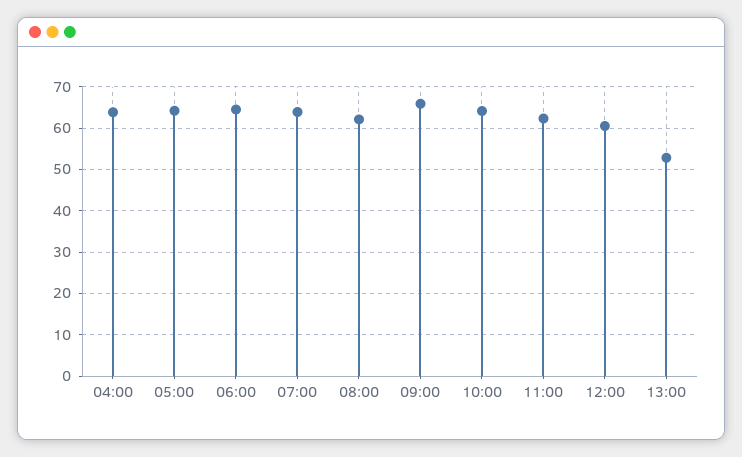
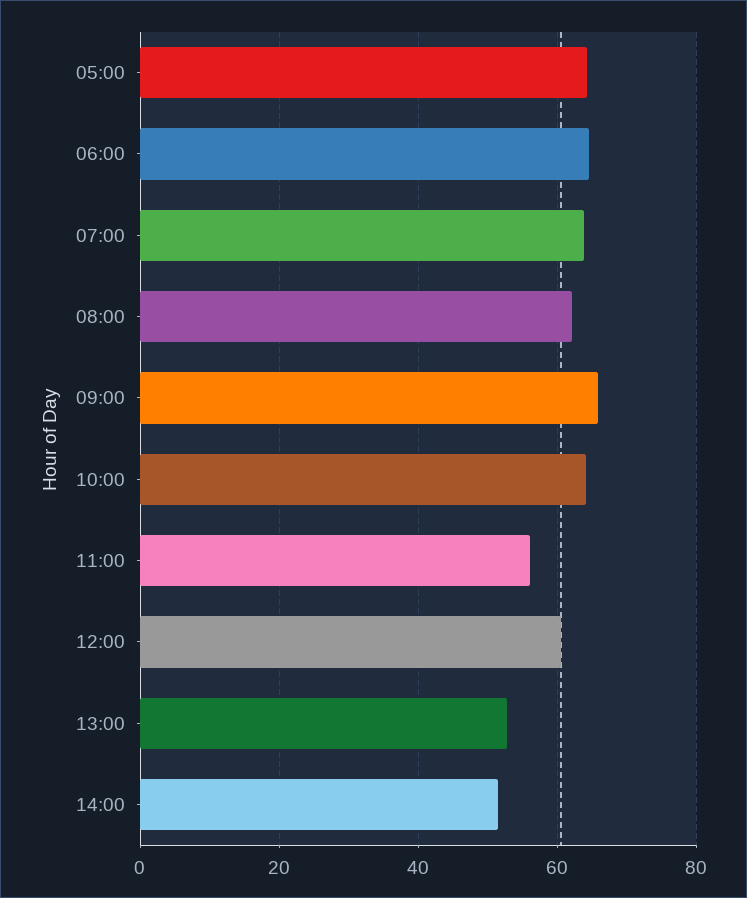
04:00: 64 -> none
11:00: 62 -> 56
14:00: none -> 52

